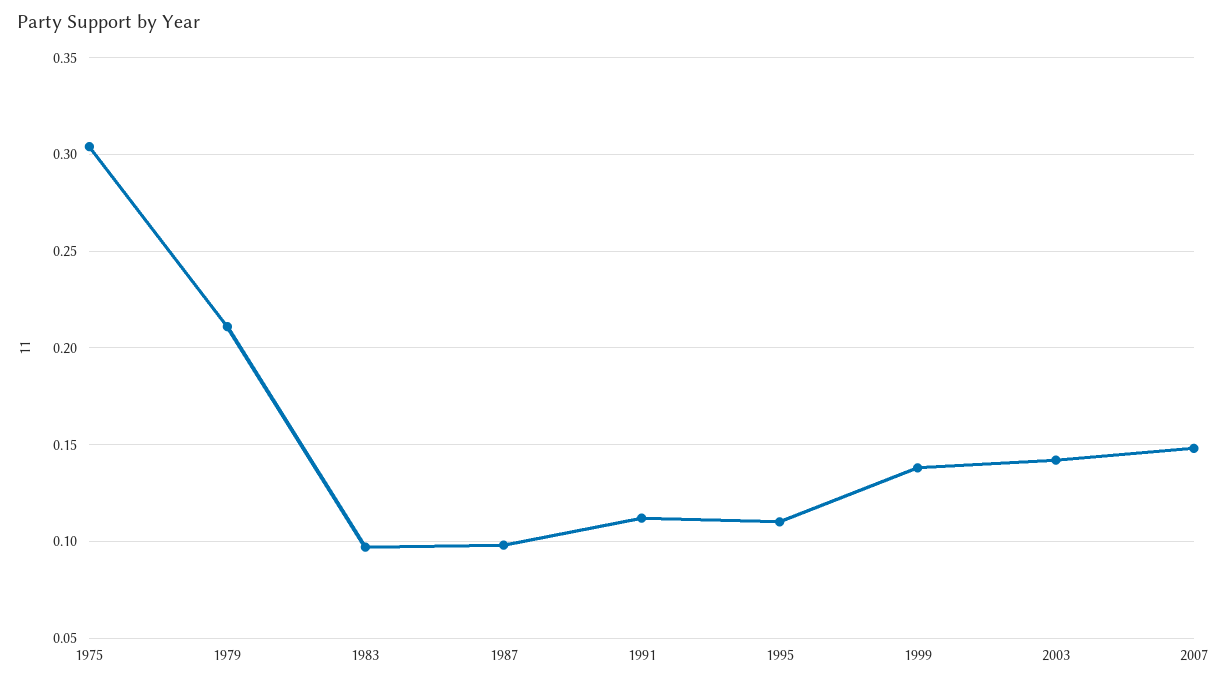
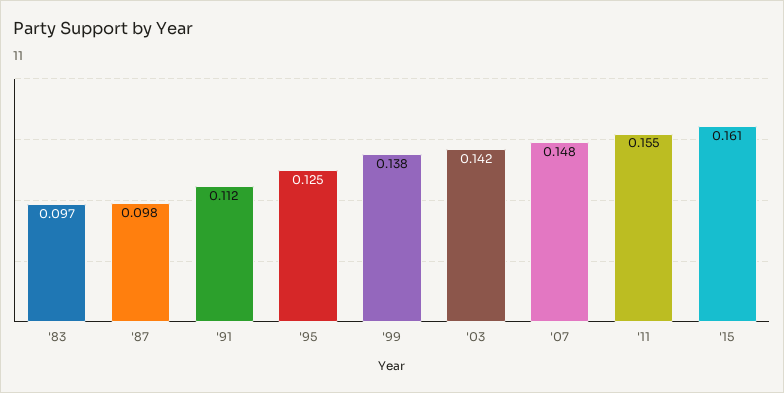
1975: 0.305 -> none
1979: 0.21 -> none
1995: 0.11 -> 0.125
'11: none -> 0.155
'15: none -> 0.161

